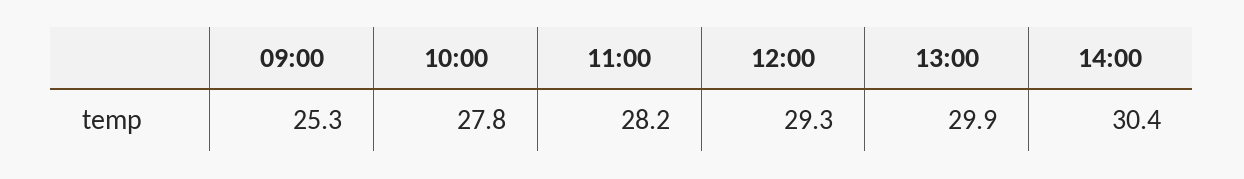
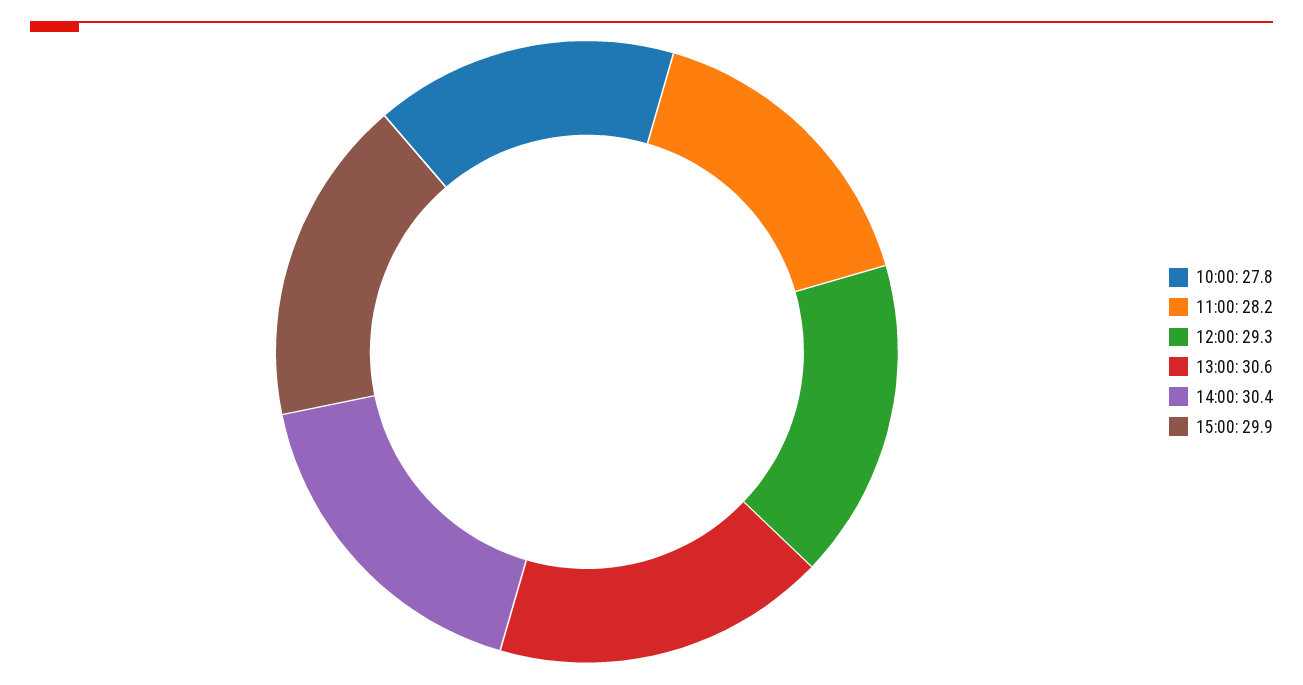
09:00: 25.3 -> none
13:00: 29.9 -> 30.6
15:00: none -> 29.9

